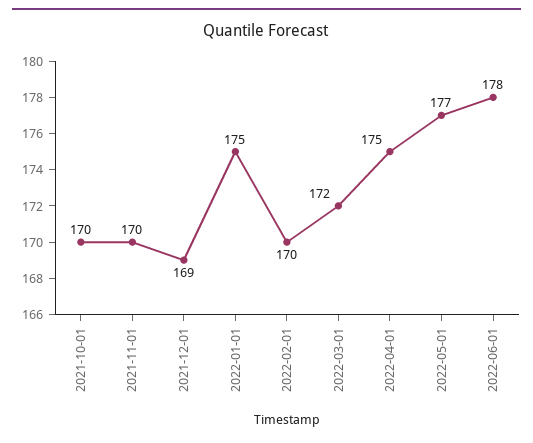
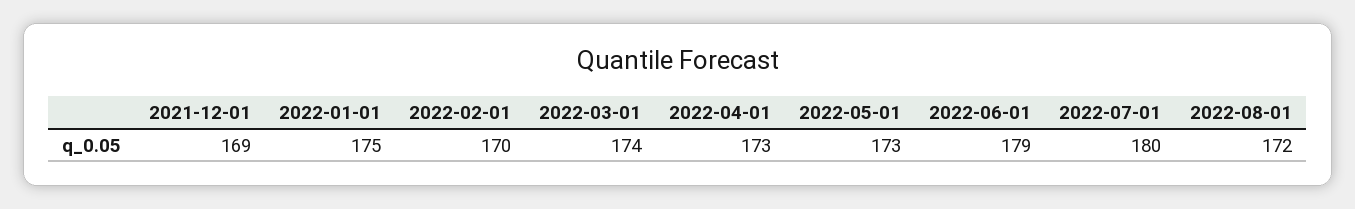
2021-10-01: 170 -> none
2021-11-01: 170 -> none
2022-03-01: 172 -> 174
2022-04-01: 175 -> 173
2022-05-01: 177 -> 173
2022-06-01: 178 -> 179
2022-07-01: none -> 180
2022-08-01: none -> 172

